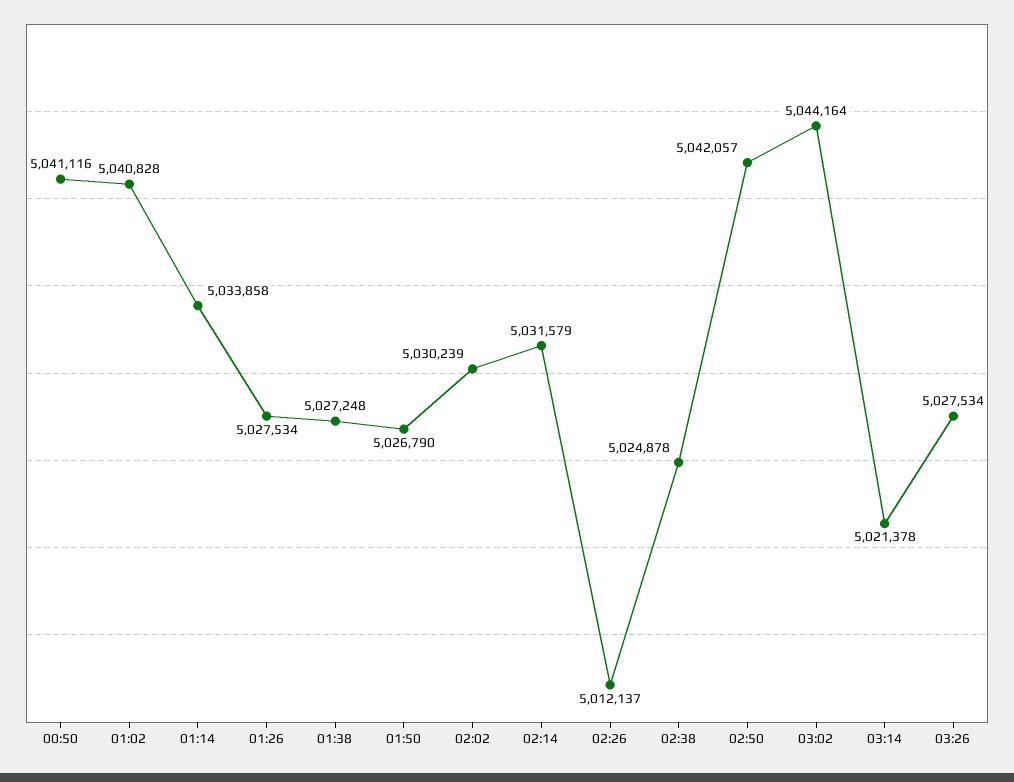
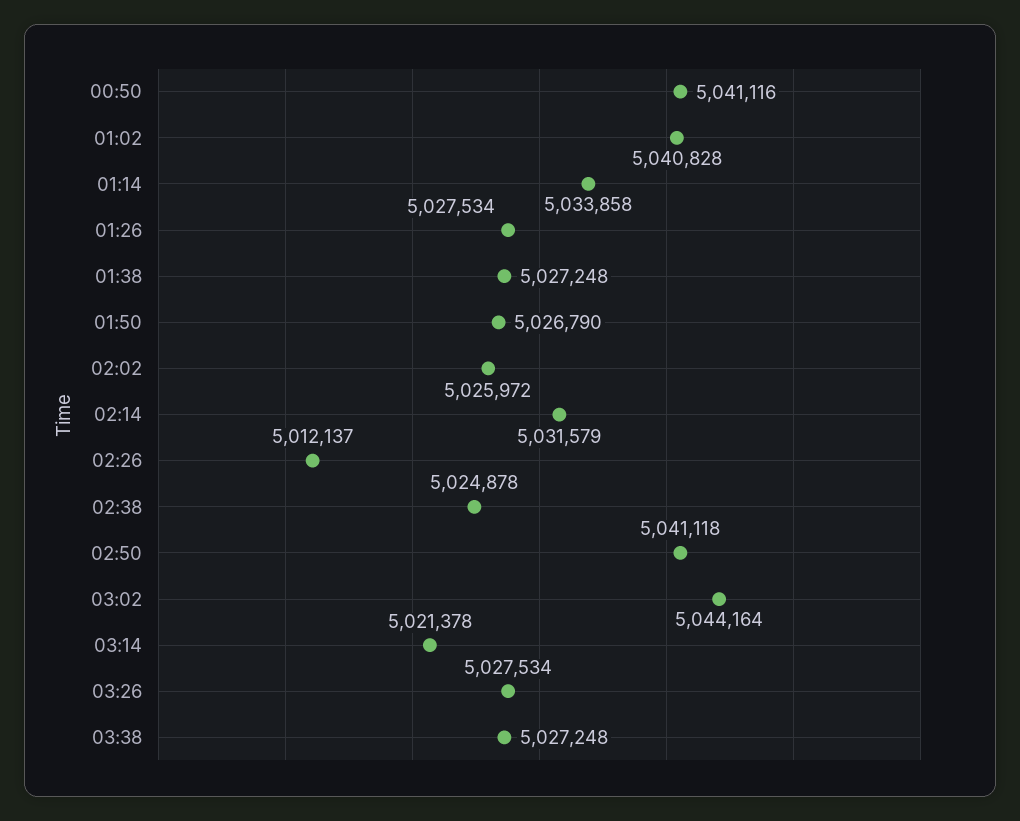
02:02: 5030239 -> 5025972
02:50: 5042057 -> 5041118
03:38: none -> 5027248

